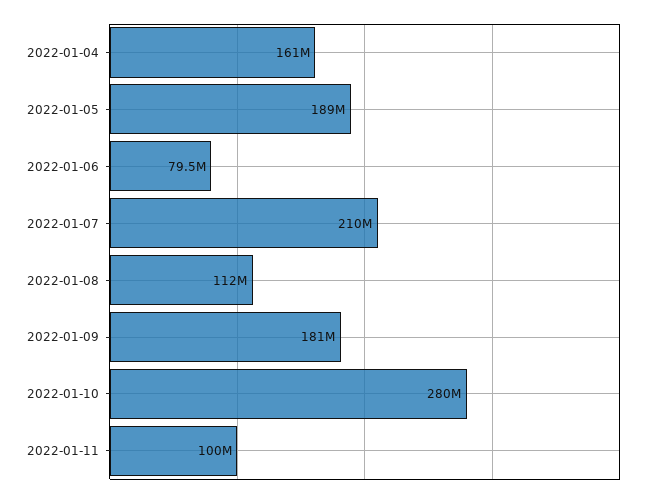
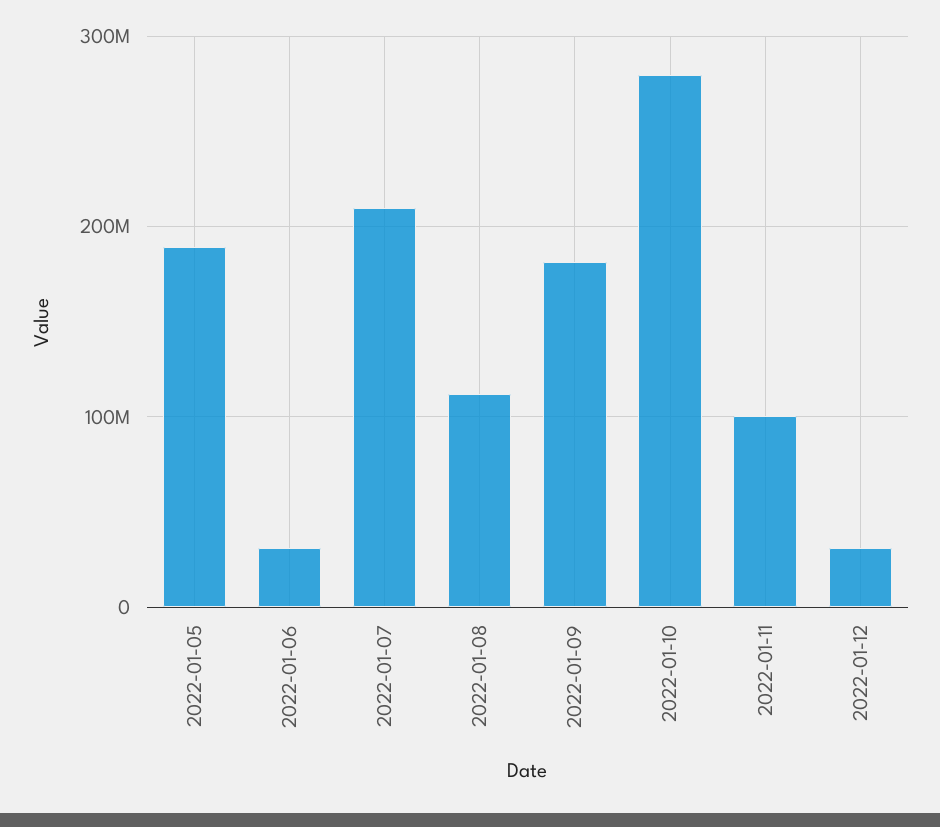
2022-01-04: 161000000 -> none
2022-01-06: 79500000 -> 30000000
2022-01-12: none -> 30000000

